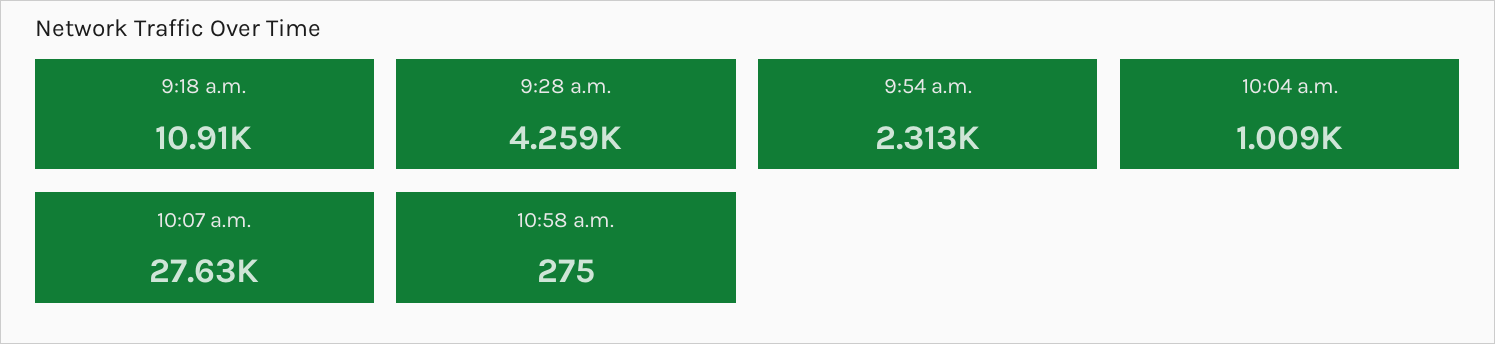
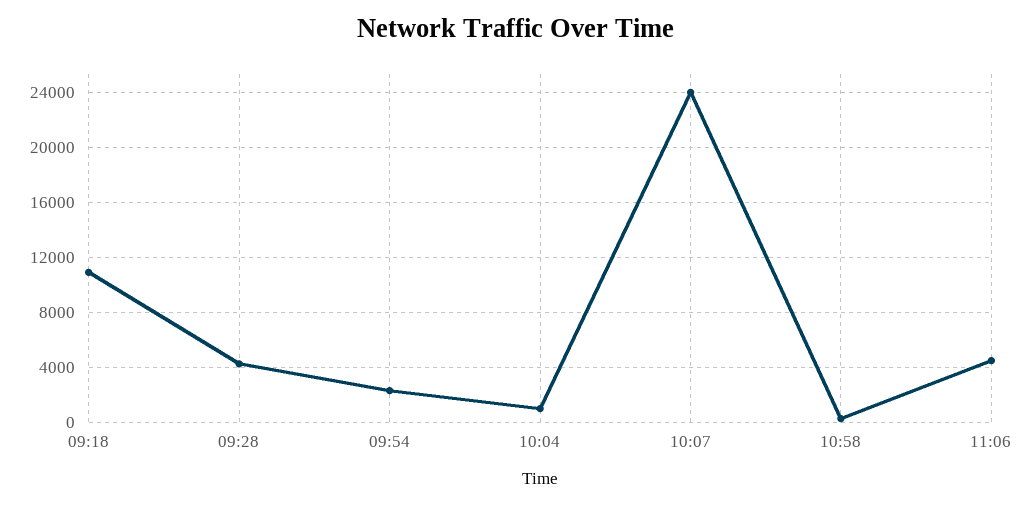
10:07 a.m.: 27630 -> 24000
11:06: none -> 4500

